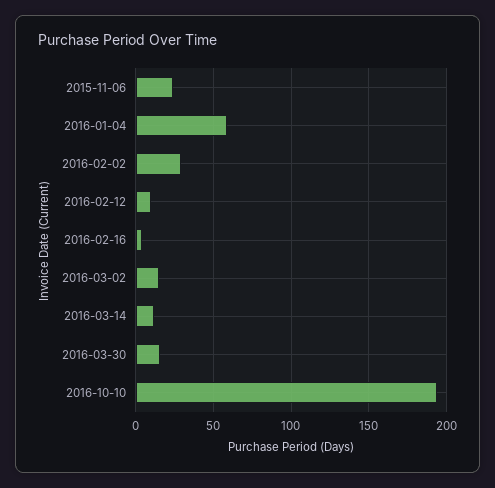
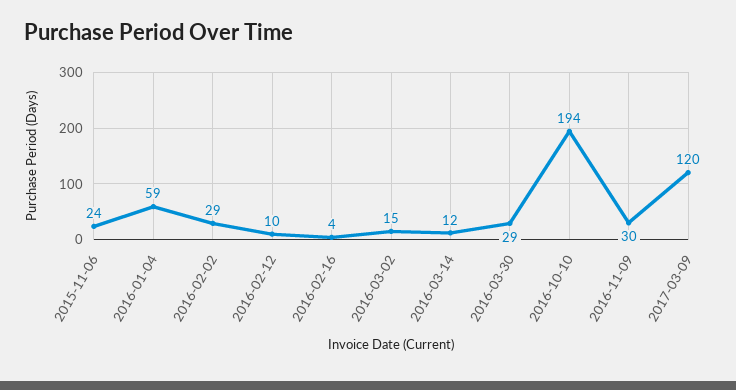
2016-03-30: 15 -> 29
2016-11-09: none -> 30
2017-03-09: none -> 120

